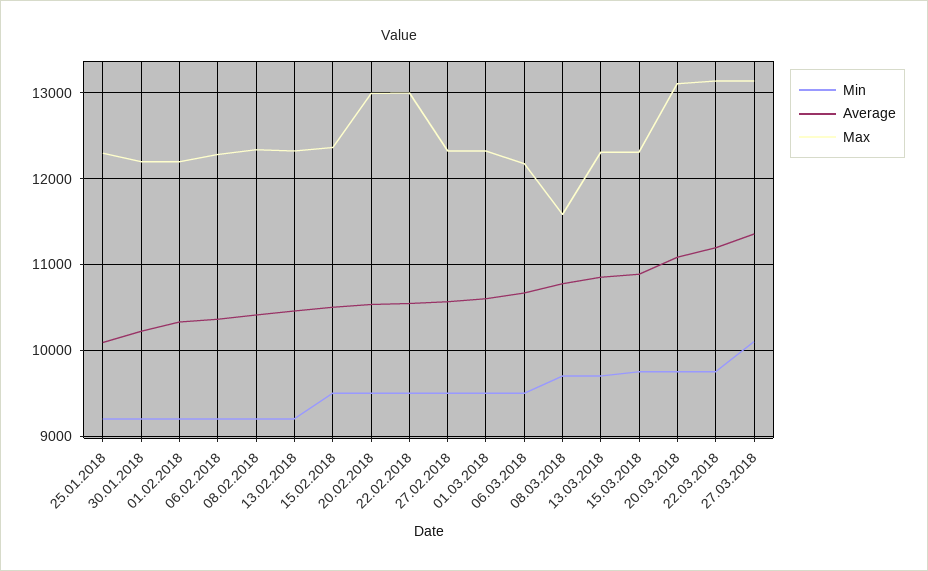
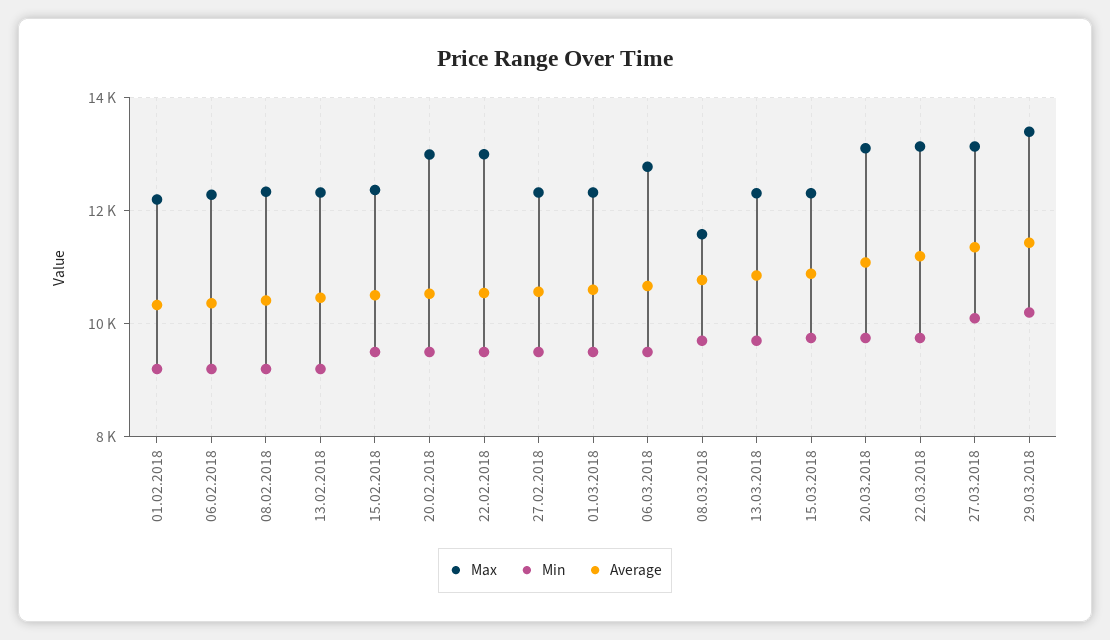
Min, 25.01.2018: 9200 -> none
Average, 25.01.2018: 10100 -> none
Max, 25.01.2018: 12300 -> none
Min, 30.01.2018: 9200 -> none
Average, 30.01.2018: 10200 -> none
Max, 30.01.2018: 12200 -> none
Max, 06.03.2018: 12200 -> 12800
Max, 29.03.2018: none -> 13400
Min, 29.03.2018: none -> 10200
Average, 29.03.2018: none -> 11400

